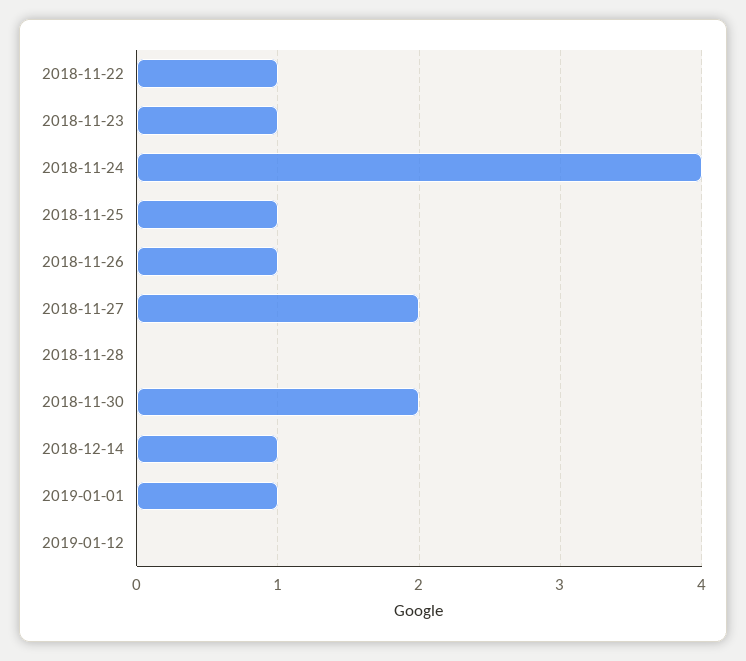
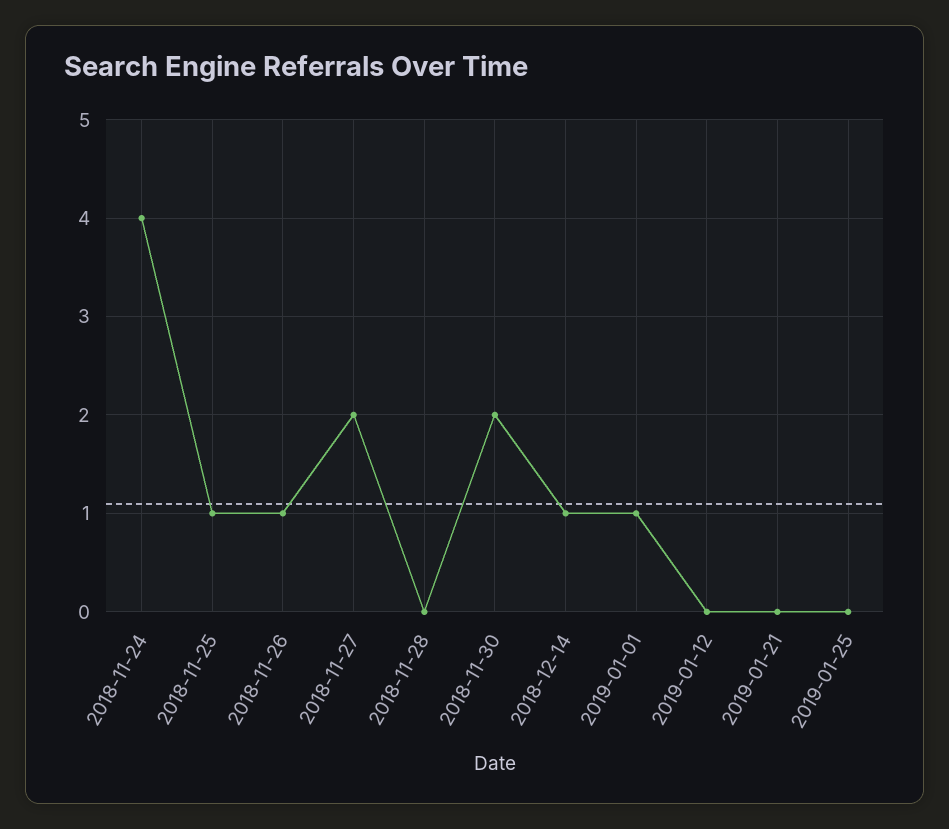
2018-11-22: 1 -> none
2018-11-23: 1 -> none
2019-01-21: none -> 0
2019-01-25: none -> 0

